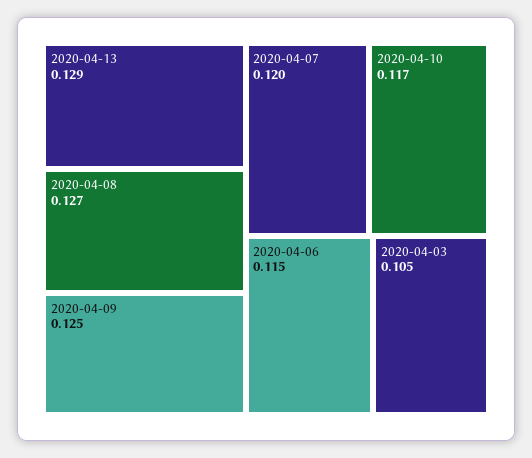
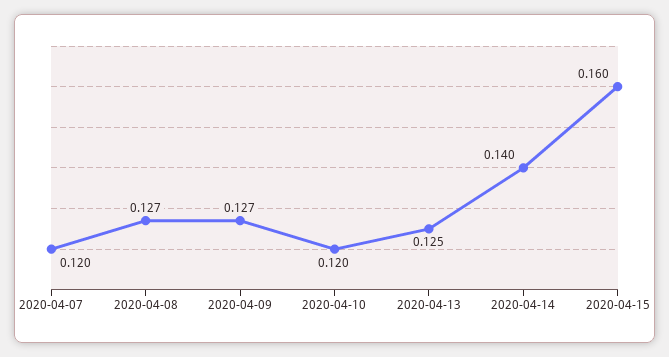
2020-04-13: 0.129 -> 0.125
2020-04-09: 0.125 -> 0.127
2020-04-10: 0.117 -> 0.12
2020-04-06: 0.115 -> none
2020-04-03: 0.105 -> none
2020-04-14: none -> 0.14
2020-04-15: none -> 0.16

